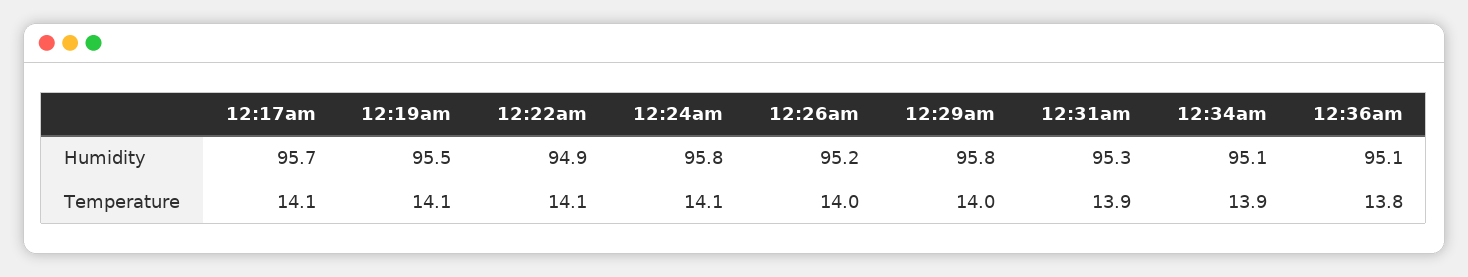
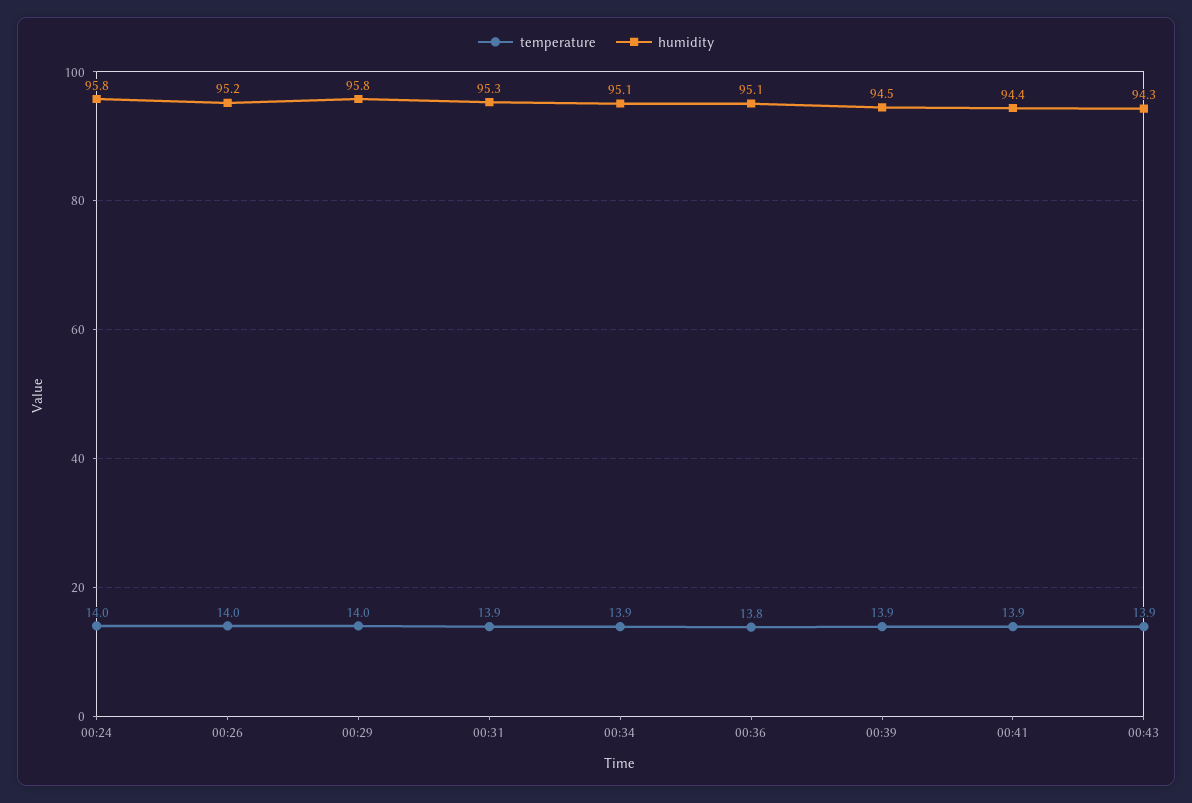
Humidity, 12:17am: 95.7 -> none
Humidity, 12:19am: 95.5 -> none
Humidity, 12:22am: 94.9 -> none
Temperature, 12:17am: 14.1 -> none
Temperature, 12:19am: 14.1 -> none
Temperature, 12:22am: 14.1 -> none
Temperature, 12:24am: 14.1 -> 14
Temperature, 00:39: none -> 13.9
Humidity, 00:39: none -> 94.5
Temperature, 00:41: none -> 13.9
Humidity, 00:41: none -> 94.4
Temperature, 00:43: none -> 13.9
Humidity, 00:43: none -> 94.3

